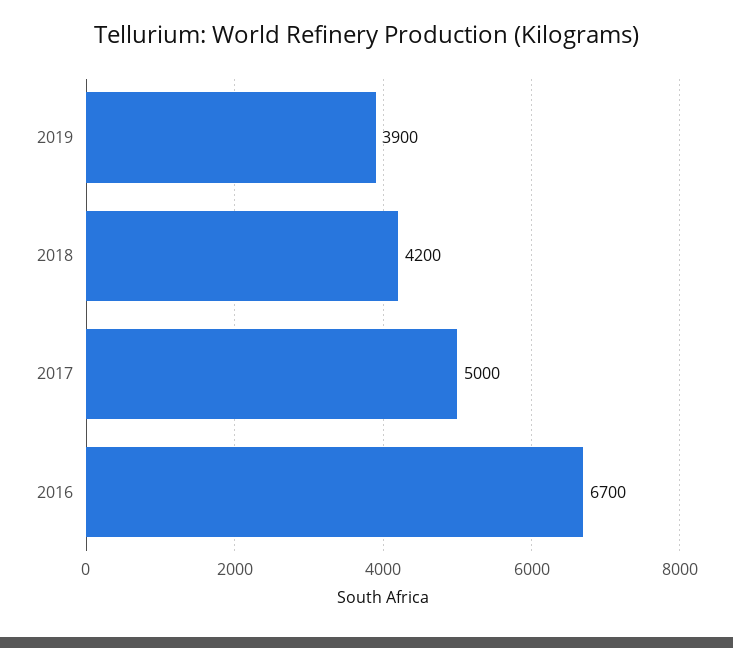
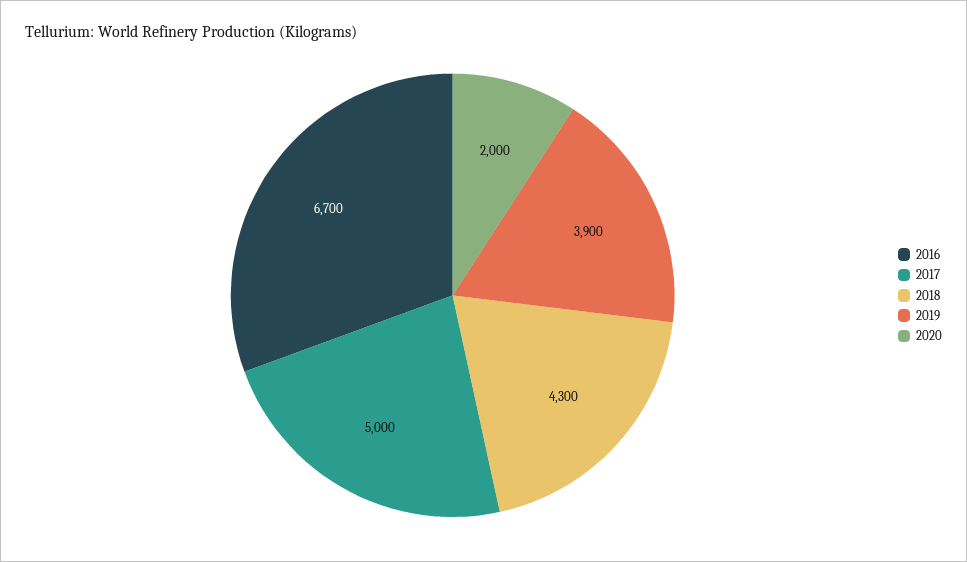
2018: 4200 -> 4300
2020: none -> 2000

